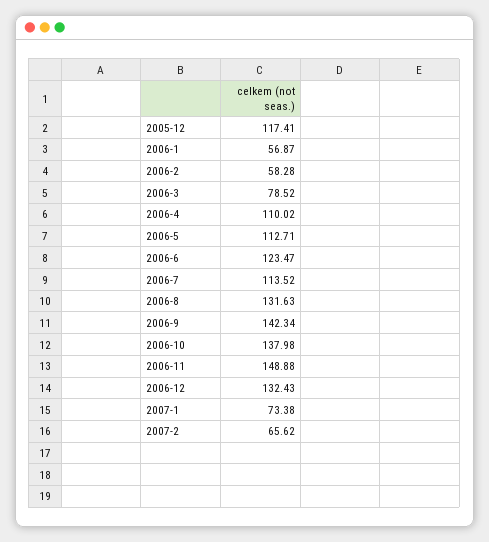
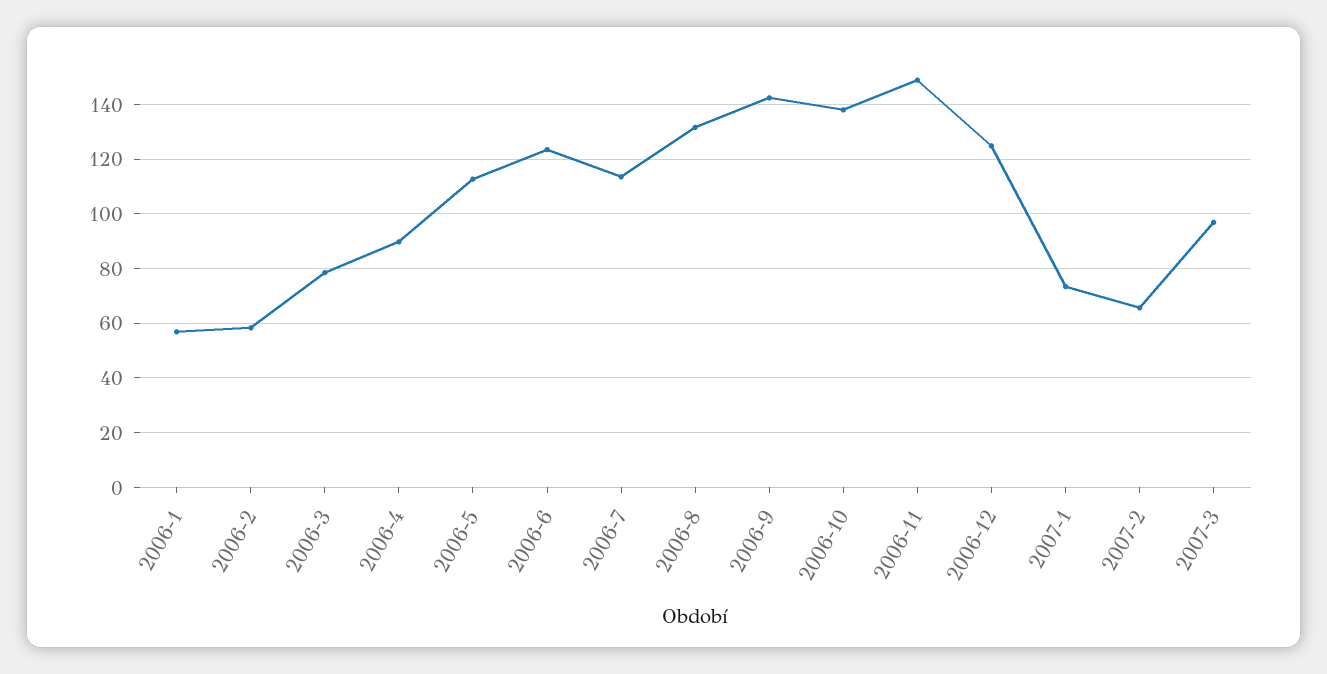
2005-12: 117.41 -> none
2006-4: 110.02 -> 90
2006-12: 132.43 -> 125
2007-3: none -> 97.5

